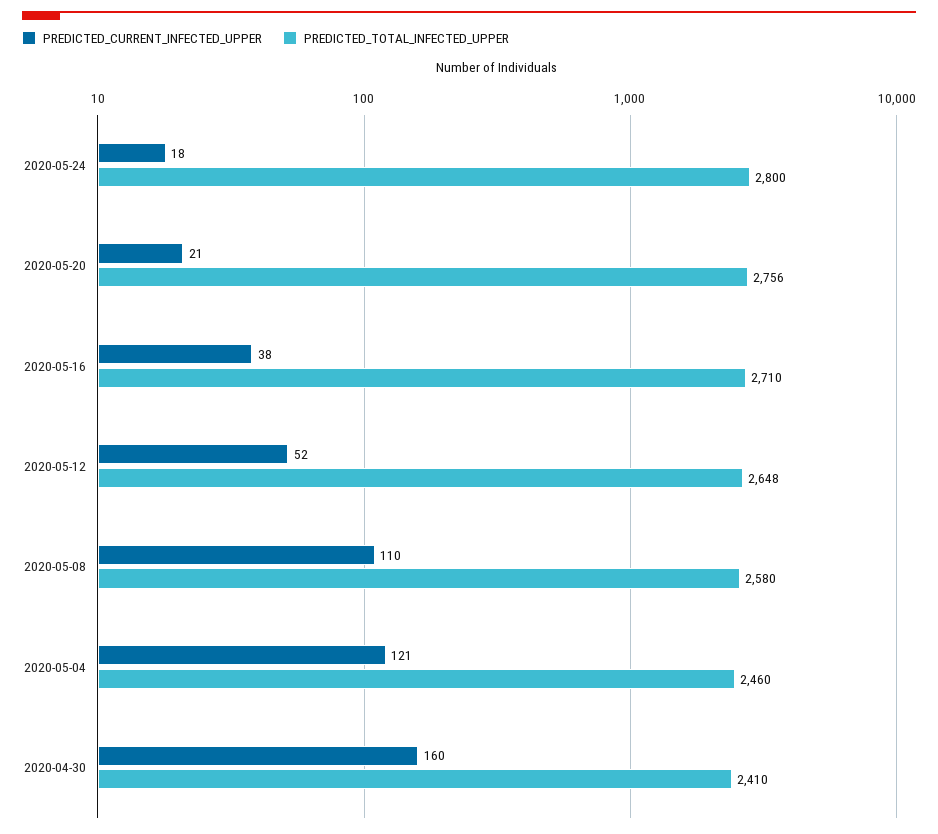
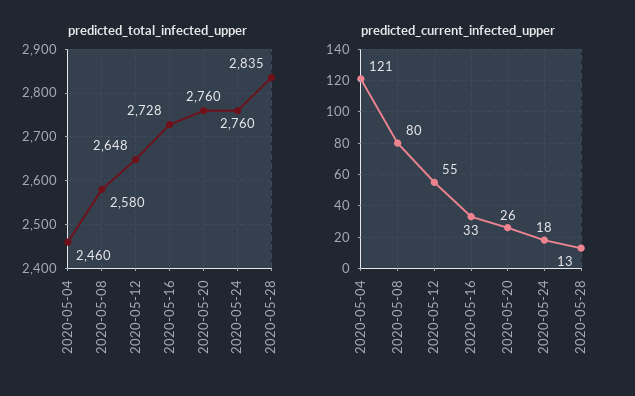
PREDICTED_TOTAL_INFECTED_UPPER, 2020-05-24: 2800 -> 2760
PREDICTED_CURRENT_INFECTED_UPPER, 2020-05-20: 21 -> 26
PREDICTED_TOTAL_INFECTED_UPPER, 2020-05-20: 2756 -> 2760
PREDICTED_CURRENT_INFECTED_UPPER, 2020-05-16: 38 -> 33
PREDICTED_TOTAL_INFECTED_UPPER, 2020-05-16: 2710 -> 2728
PREDICTED_CURRENT_INFECTED_UPPER, 2020-05-12: 52 -> 55
PREDICTED_CURRENT_INFECTED_UPPER, 2020-05-08: 110 -> 80
PREDICTED_CURRENT_INFECTED_UPPER, 2020-04-30: 160 -> none
PREDICTED_TOTAL_INFECTED_UPPER, 2020-04-30: 2410 -> none
PREDICTED_TOTAL_INFECTED_UPPER, 2020-05-28: none -> 2835
PREDICTED_CURRENT_INFECTED_UPPER, 2020-05-28: none -> 13

